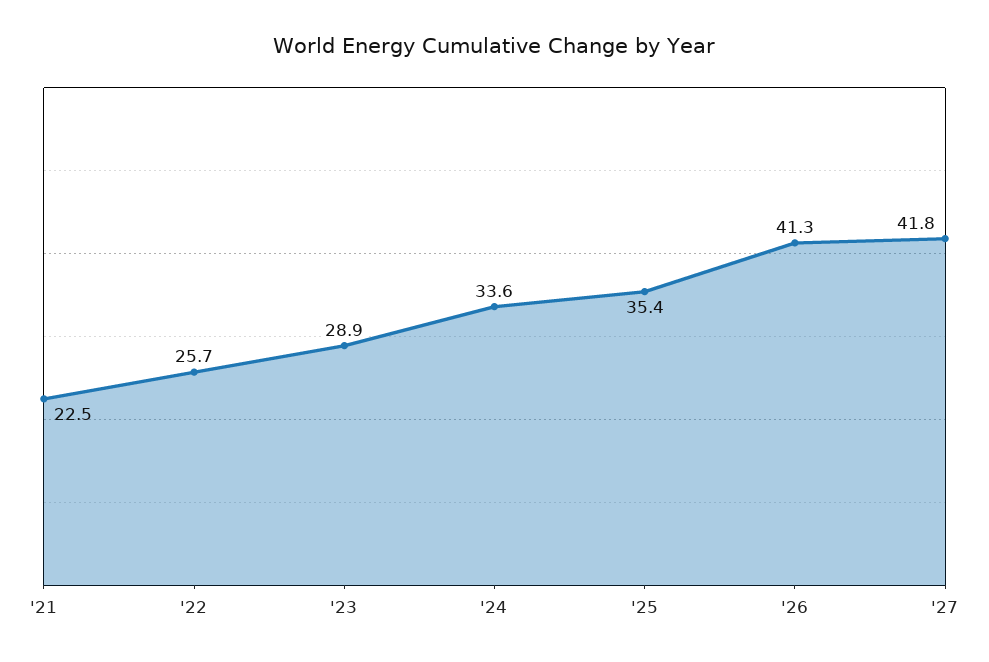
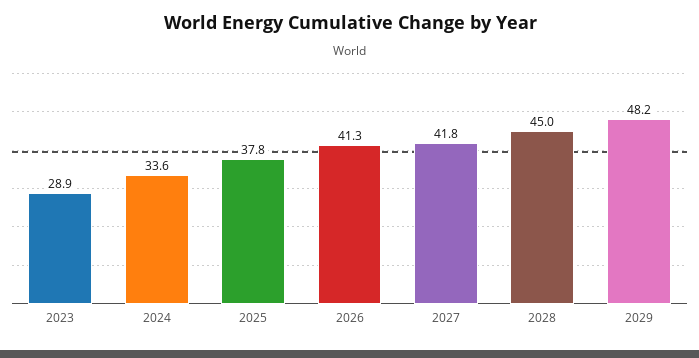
'21: 22.5 -> none
'22: 25.7 -> none
'25: 35.4 -> 37.8
2028: none -> 45
2029: none -> 48.2

